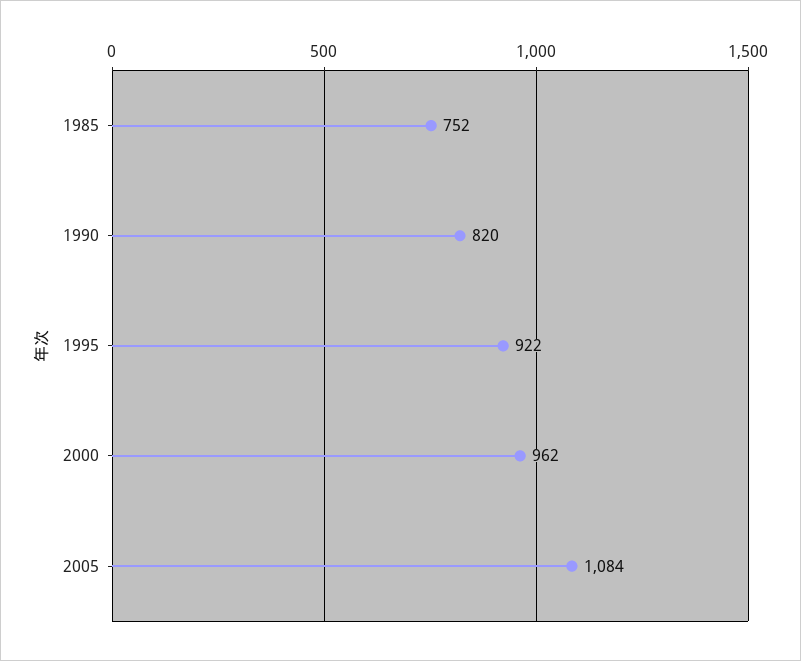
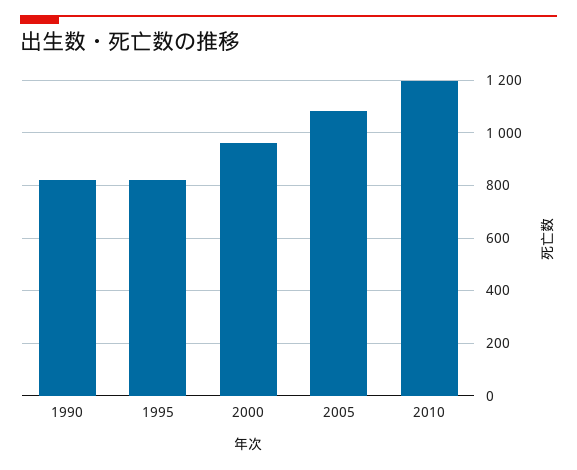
1985: 752 -> none
1995: 922 -> 825
2010: none -> 1200

